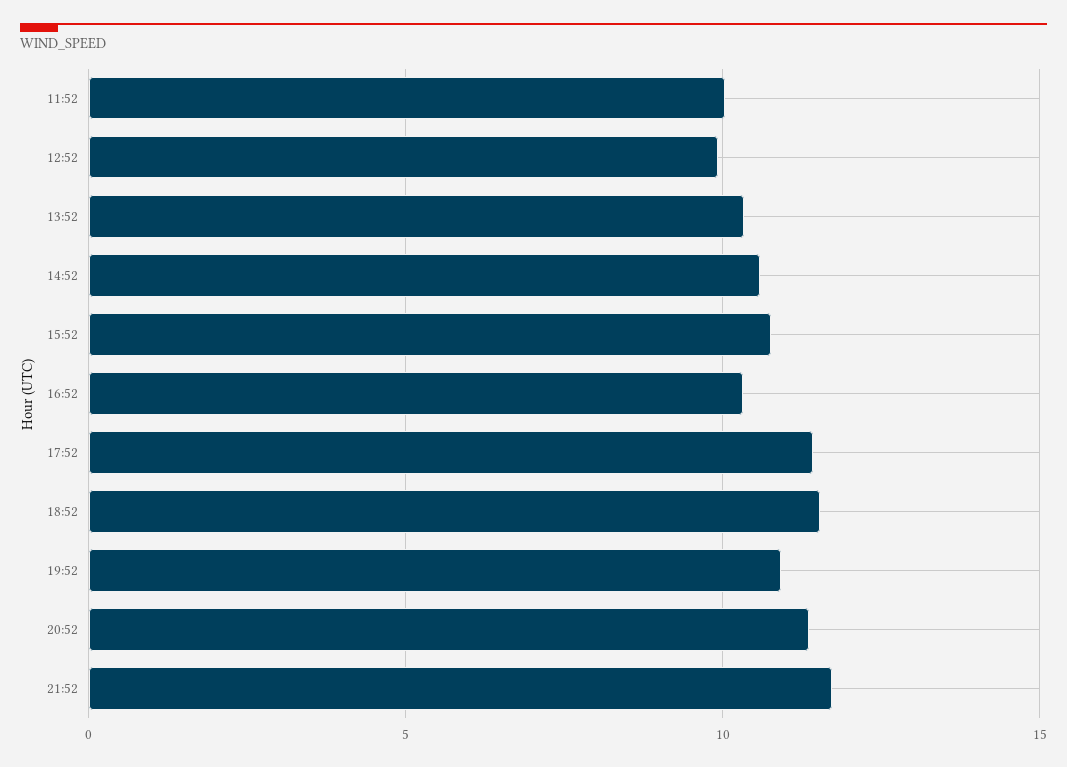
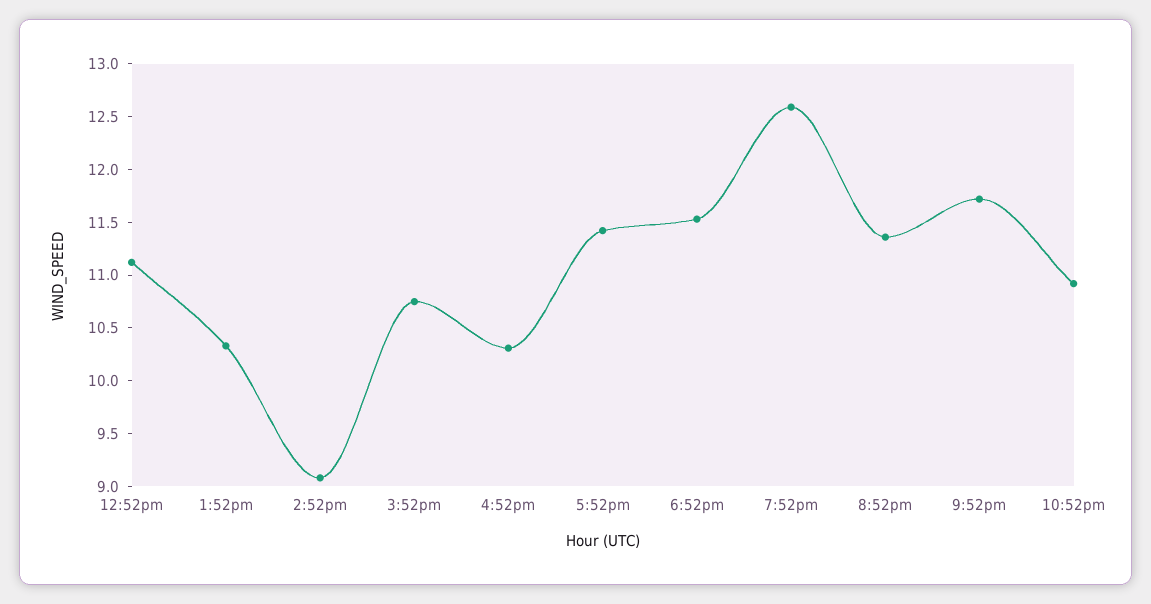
11:52: 10 -> none
12:52: 10 -> 11.1
14:52: 10.5 -> 9.1
19:52: 11 -> 12.6
10:52pm: none -> 10.9

